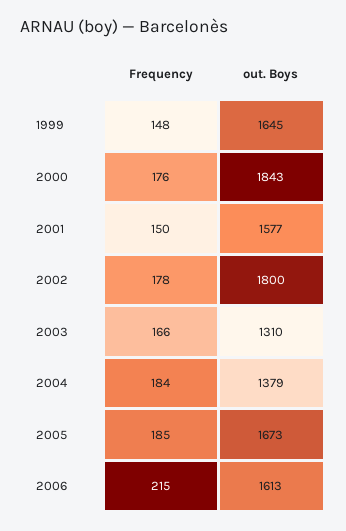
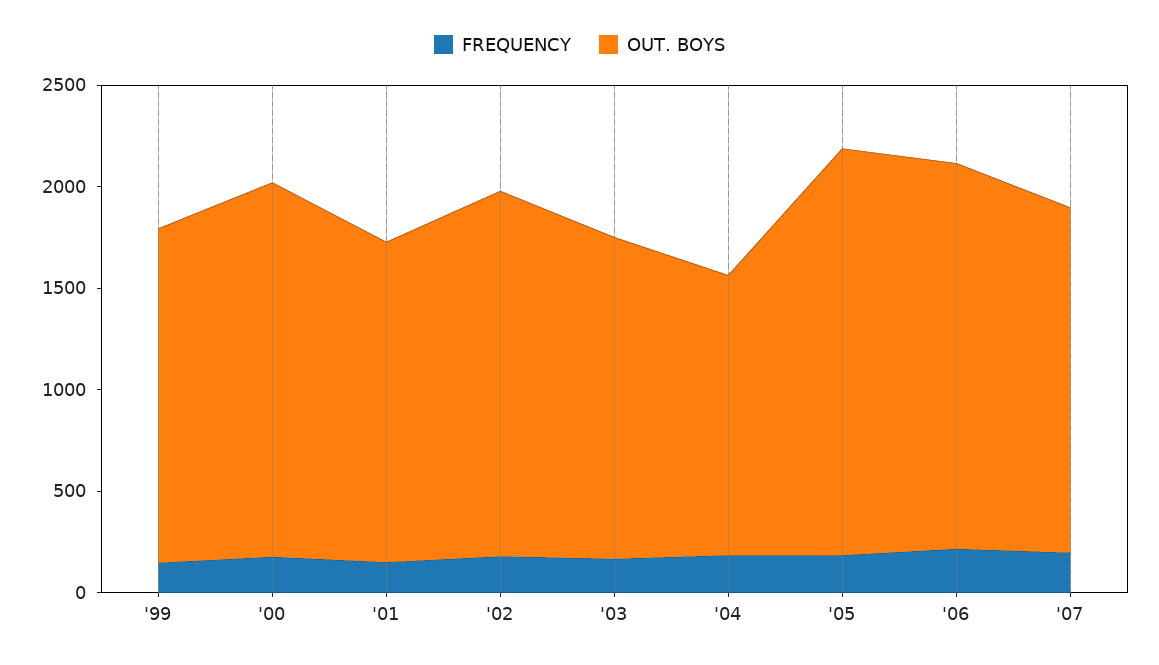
out. Boys, 2003: 1310 -> 1600
out. Boys, 2005: 1673 -> 2000
out. Boys, 2006: 1613 -> 1900
Frequency, '07: none -> 200
out. Boys, '07: none -> 1700

